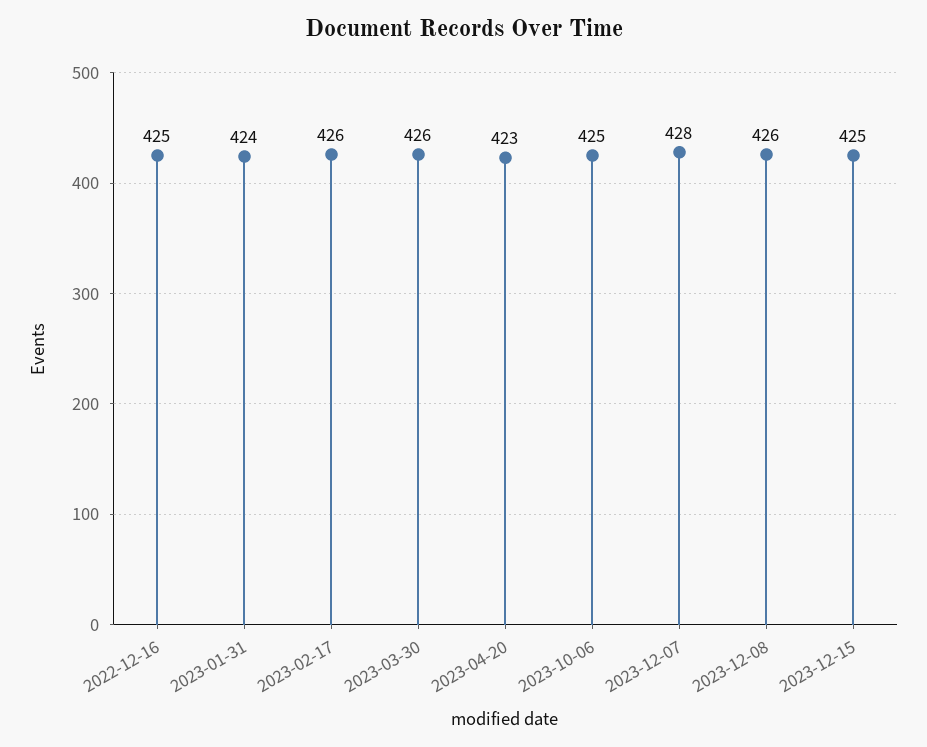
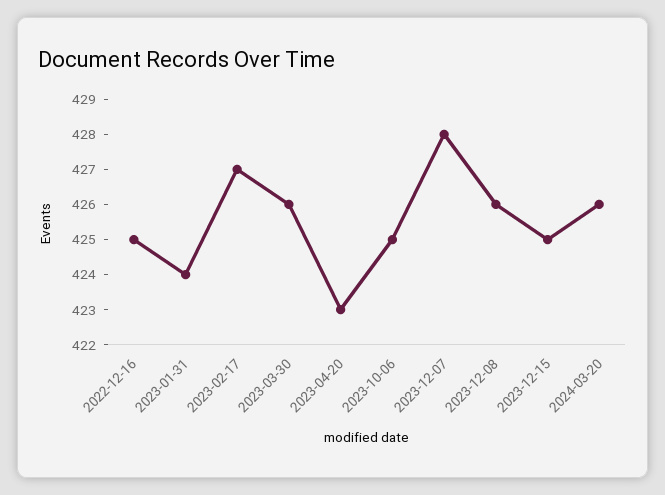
2023-02-17: 426 -> 427
2024-03-20: none -> 426

